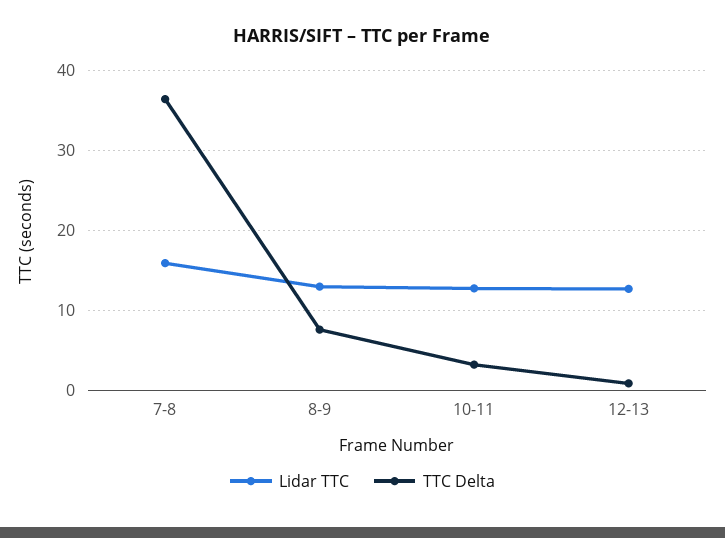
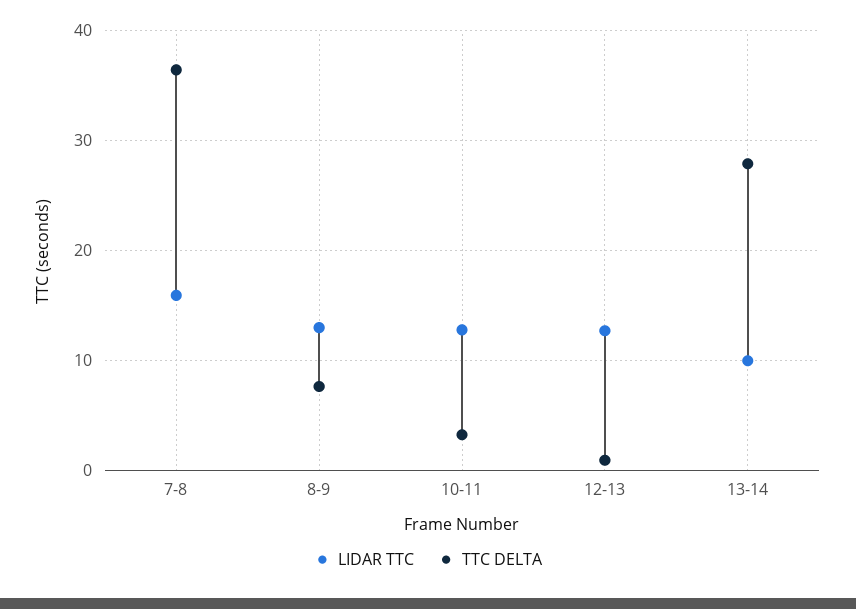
Lidar TTC, 13-14: none -> 10
TTC Delta, 13-14: none -> 28

